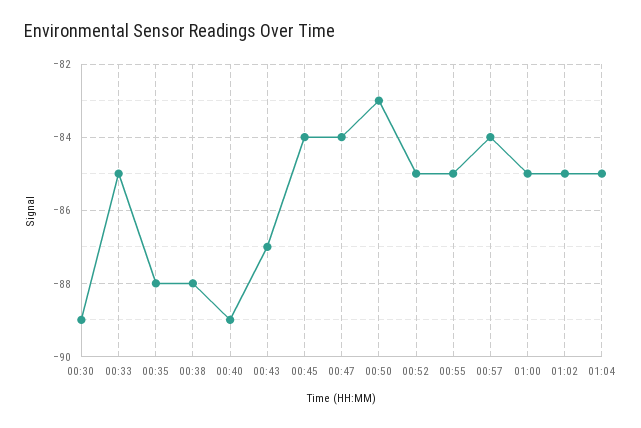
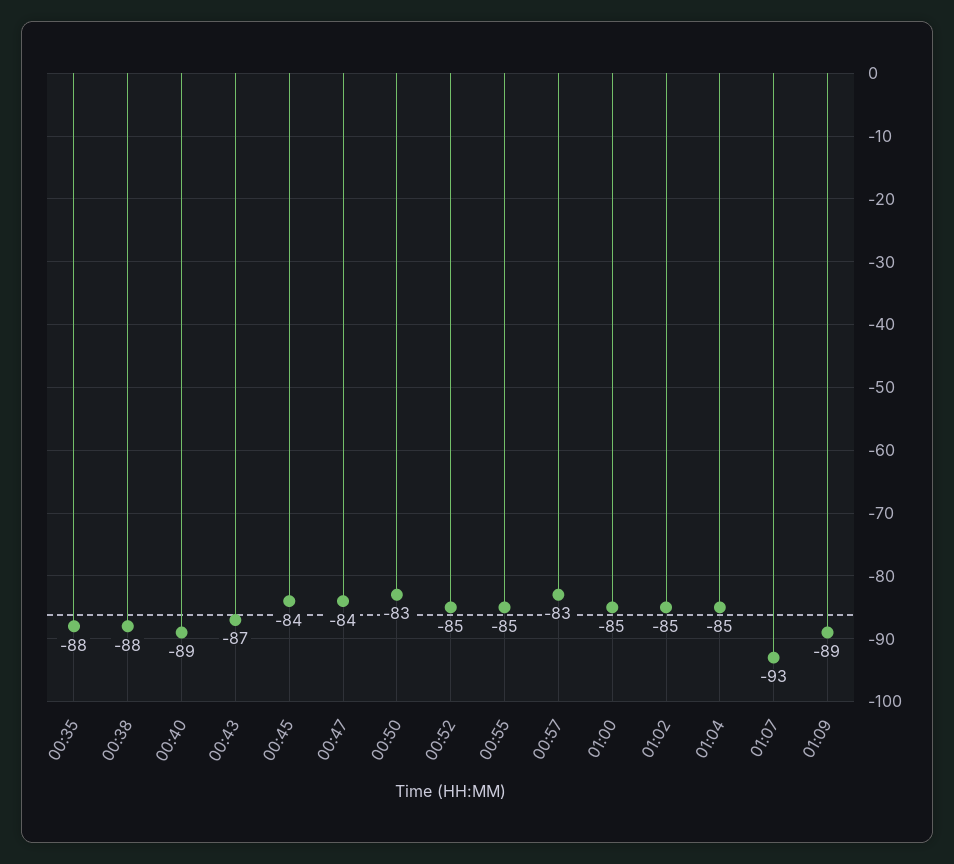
00:30: -89 -> none
00:33: -85 -> none
00:57: -84 -> -83
01:07: none -> -93
01:09: none -> -89

